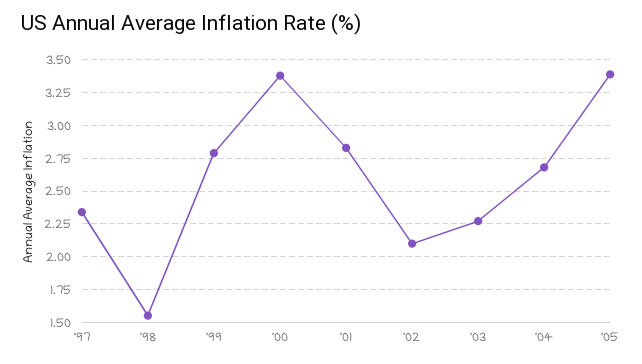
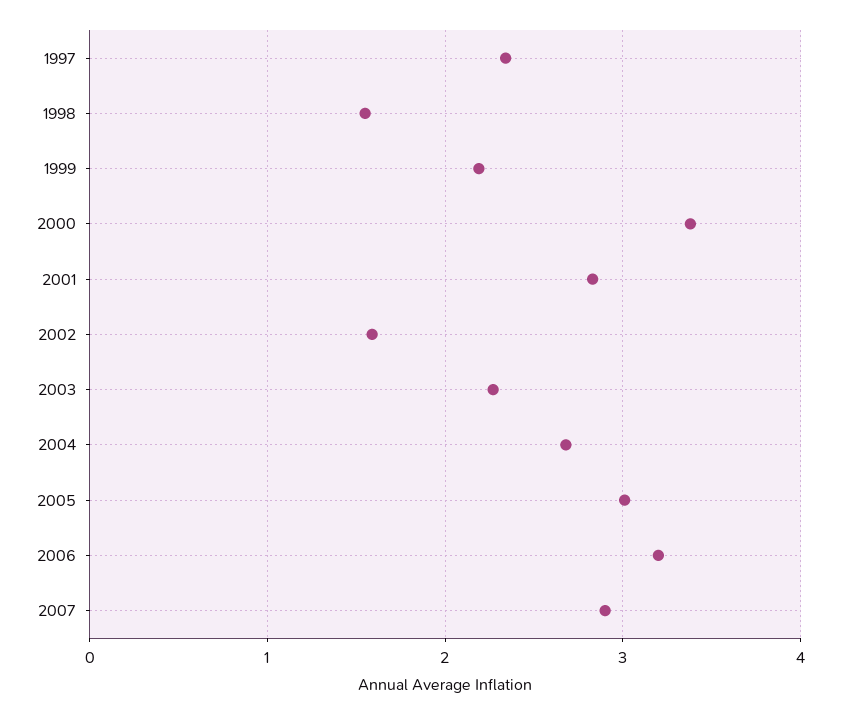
'99: 2.8 -> 2.2
'02: 2.1 -> 1.6
'05: 3.4 -> 3
2006: none -> 3.2
2007: none -> 2.9

